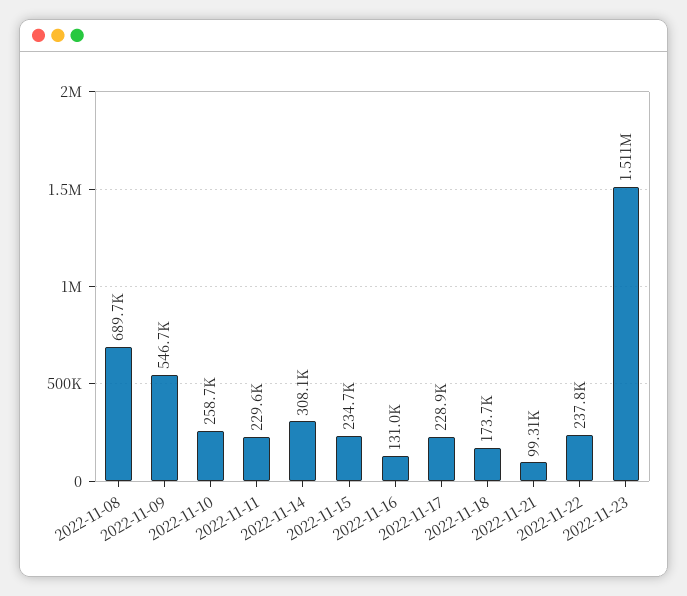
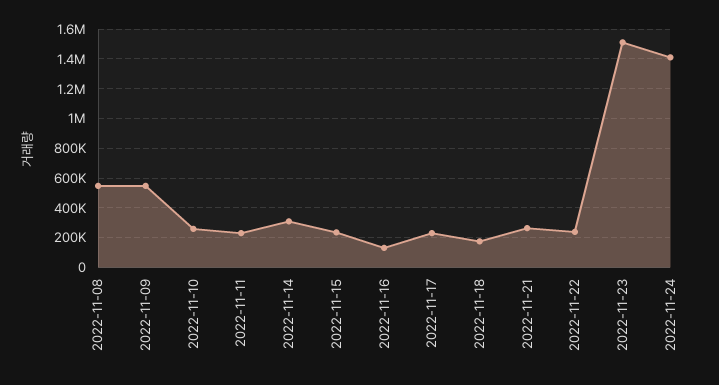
2022-11-08: 689700 -> 550000
2022-11-21: 99310 -> 250000
2022-11-24: none -> 1400000

